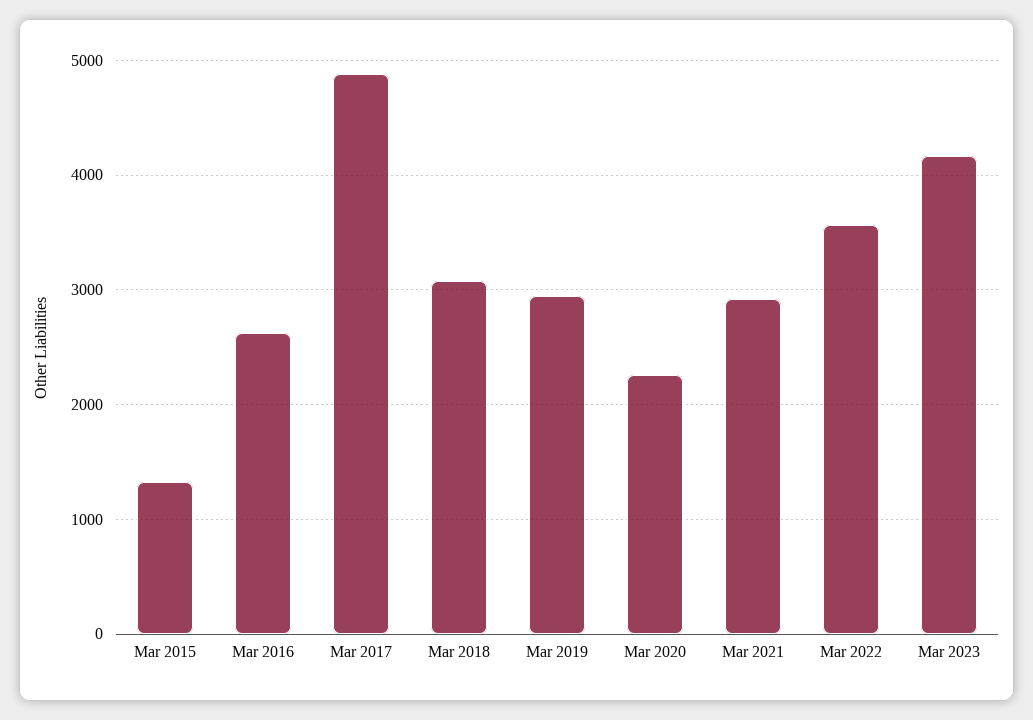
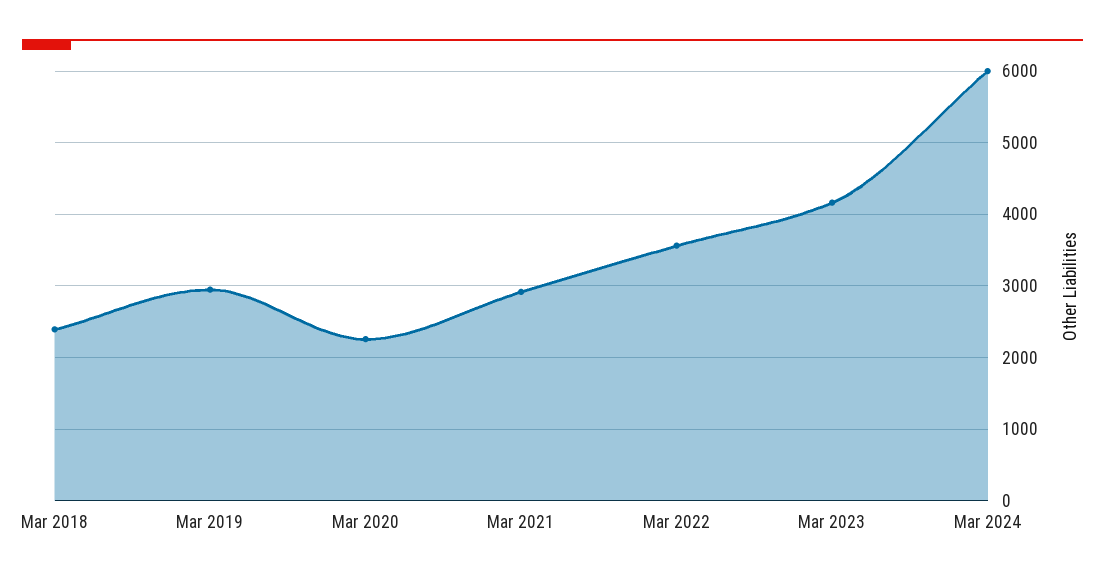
Mar 2015: 1300 -> none
Mar 2016: 2600 -> none
Mar 2017: 4900 -> none
Mar 2018: 3100 -> 2400
Mar 2024: none -> 6000

